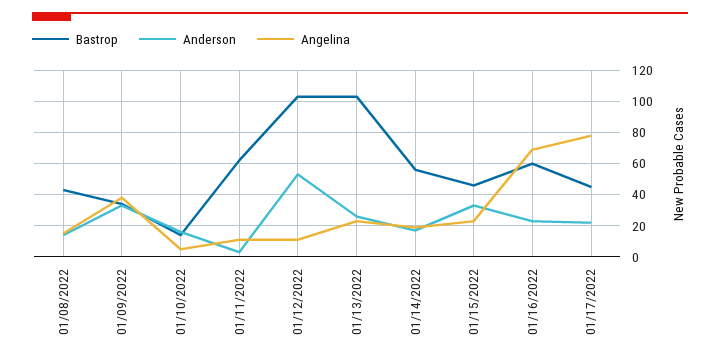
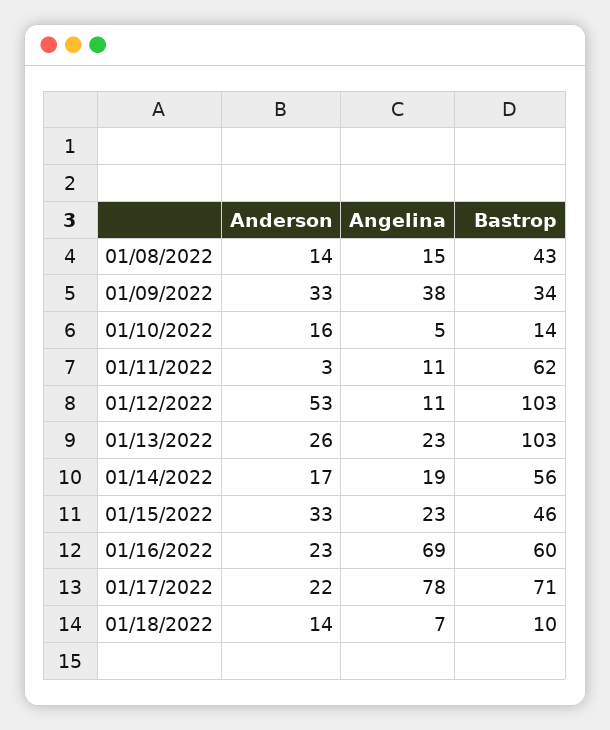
Bastrop, 01/17/2022: 45 -> 71
Anderson, 01/18/2022: none -> 14
Angelina, 01/18/2022: none -> 7
Bastrop, 01/18/2022: none -> 10

